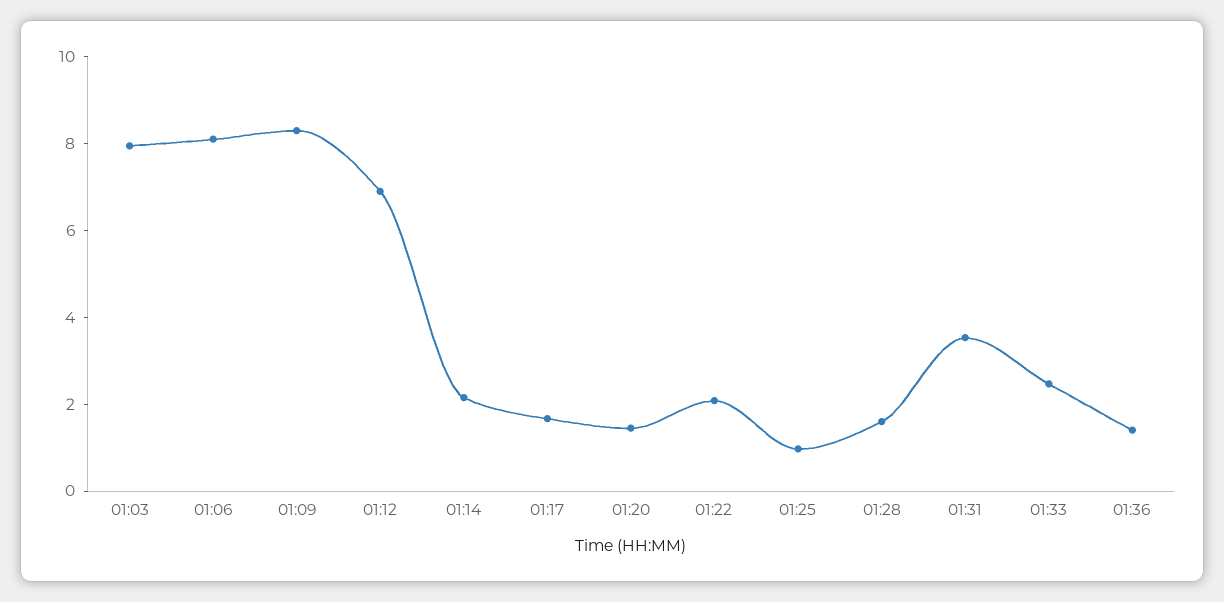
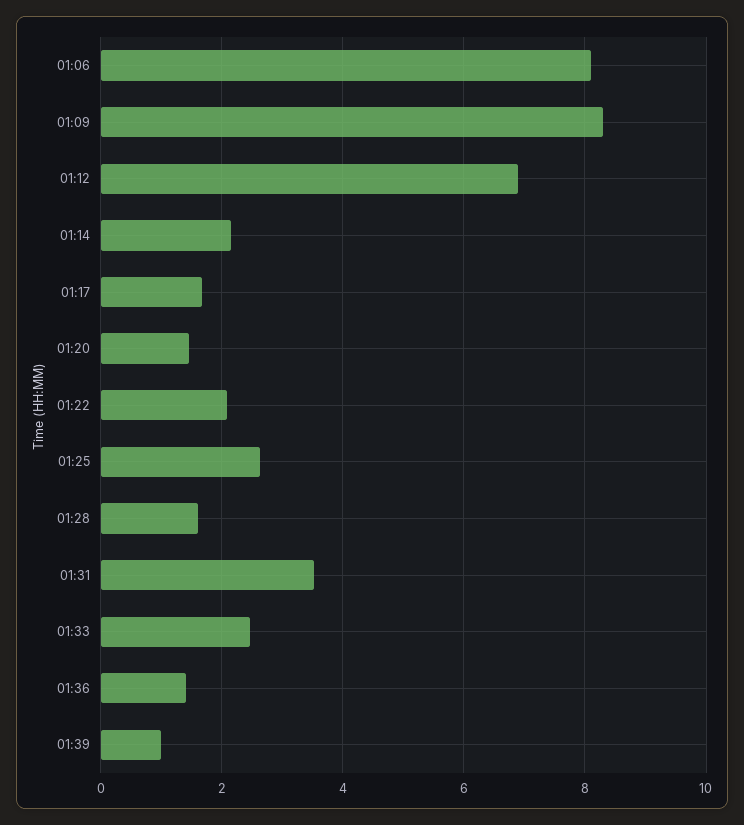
01:03: 8 -> none
01:25: 1 -> 2.6
01:39: none -> 1

